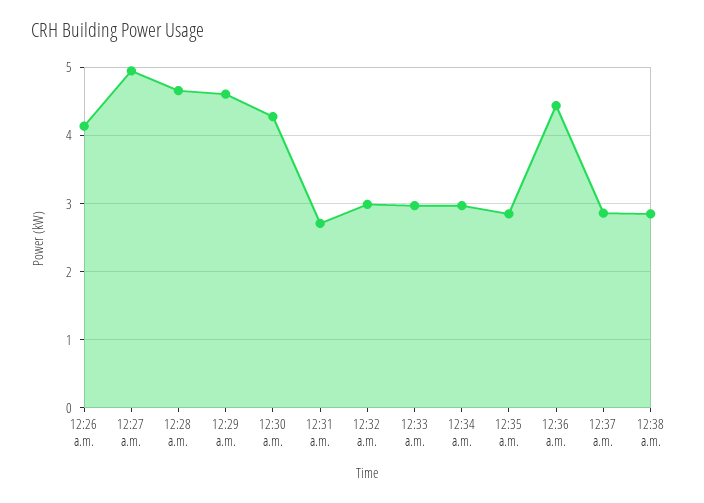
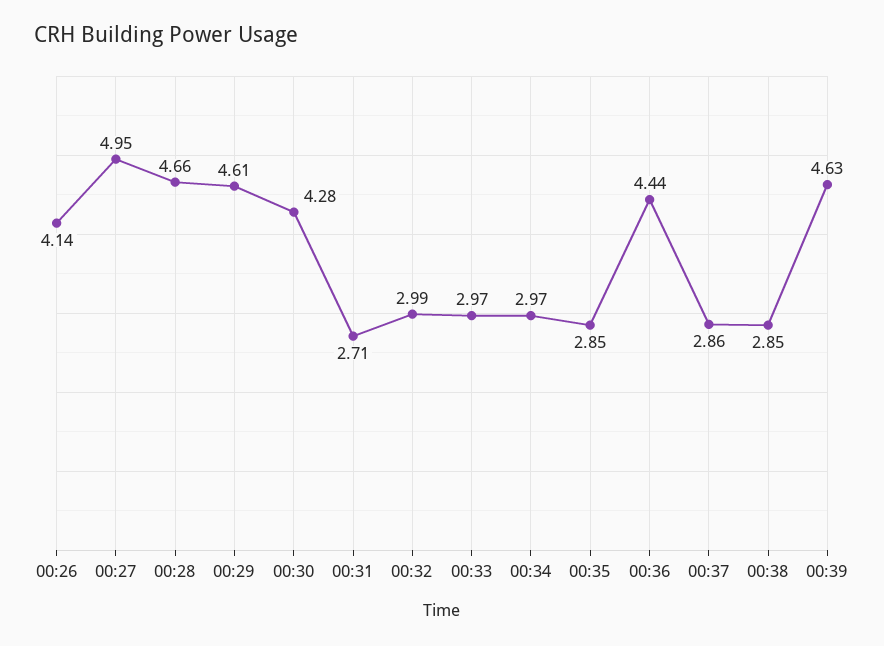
00:39: none -> 4.63

